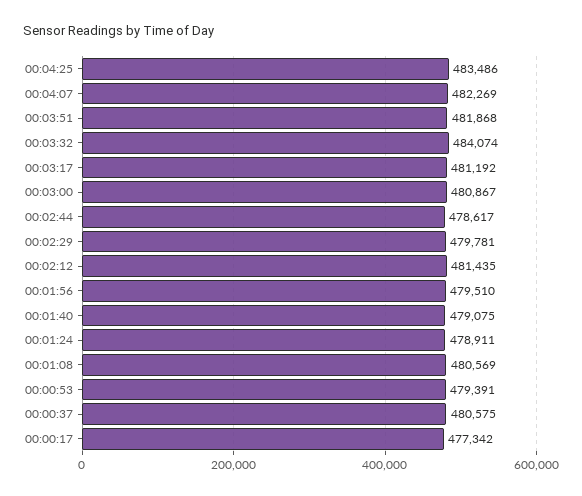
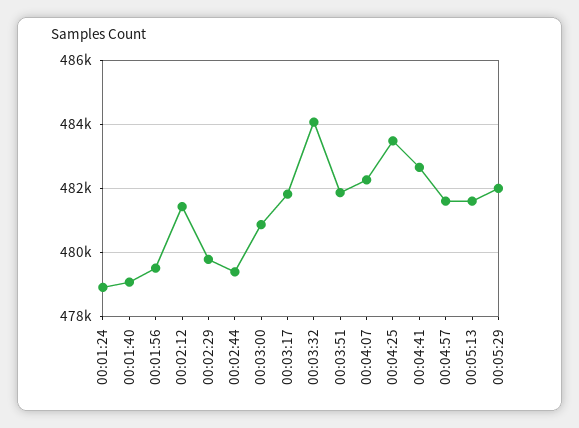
00:03:17: 481192 -> 481800
00:02:44: 478617 -> 479400
00:01:08: 480569 -> none
00:00:53: 479391 -> none
00:00:37: 480575 -> none
00:00:17: 477342 -> none
00:04:41: none -> 482600
00:04:57: none -> 481600
00:05:13: none -> 481600
00:05:29: none -> 482000

